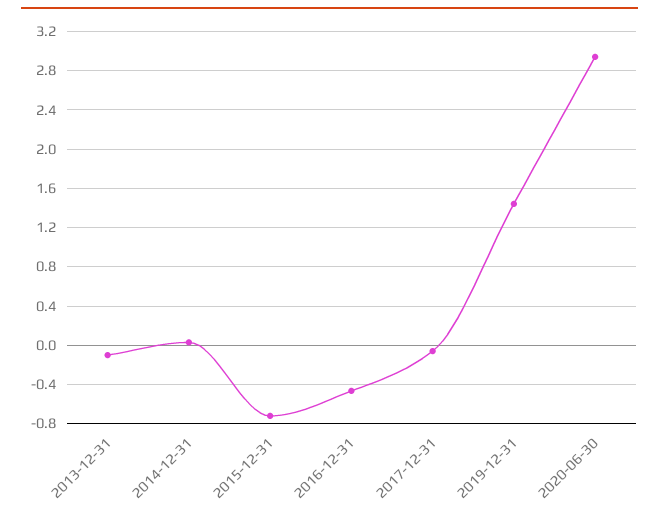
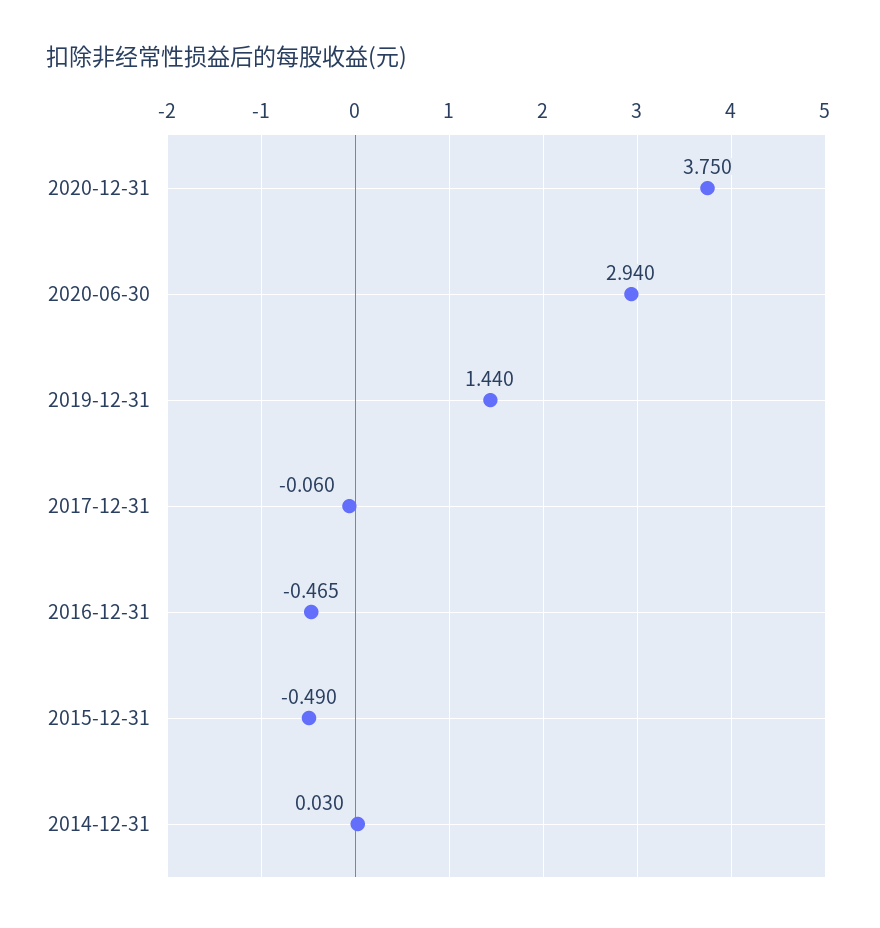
2013-12-31: -0.1 -> none
2015-12-31: -0.7 -> -0.49
2020-12-31: none -> 3.75

